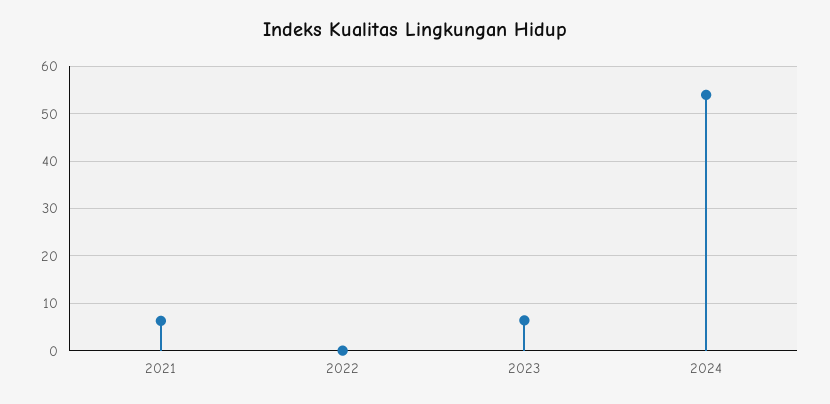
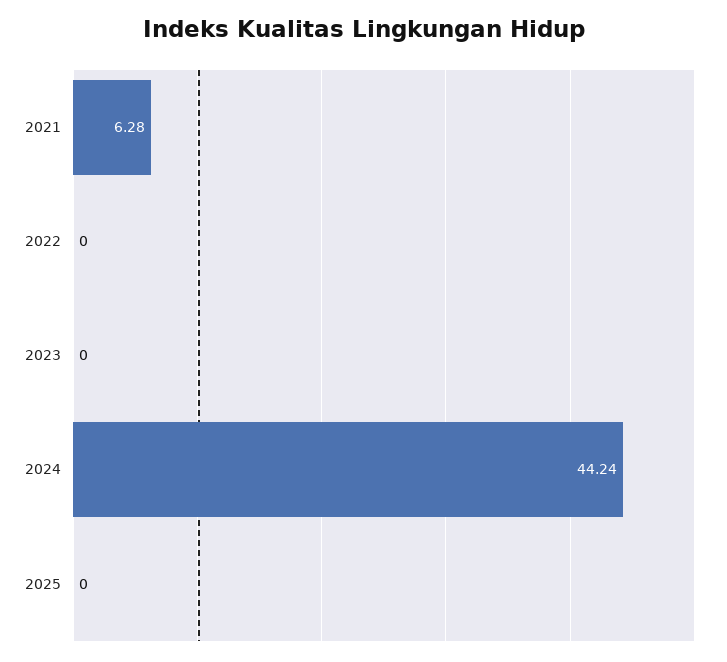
2023: 6 -> 0
2024: 54 -> 44.24
2025: none -> 0

